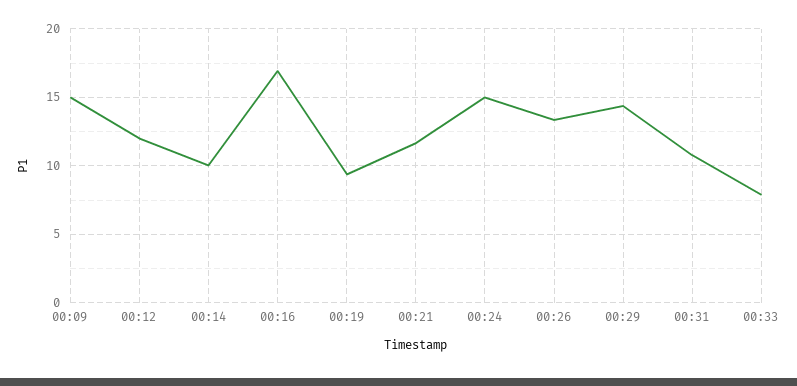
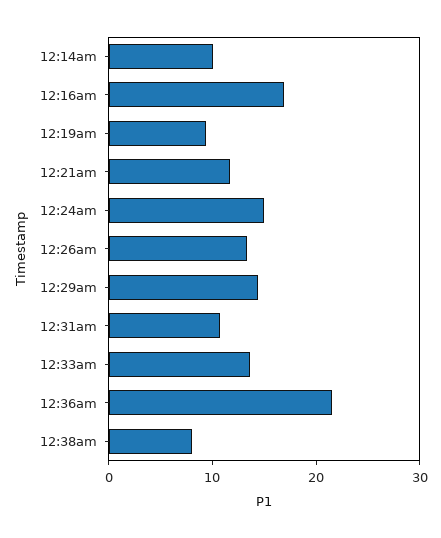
00:09: 15 -> none
00:12: 12 -> none
00:33: 8 -> 14
12:36am: none -> 22
12:38am: none -> 8

